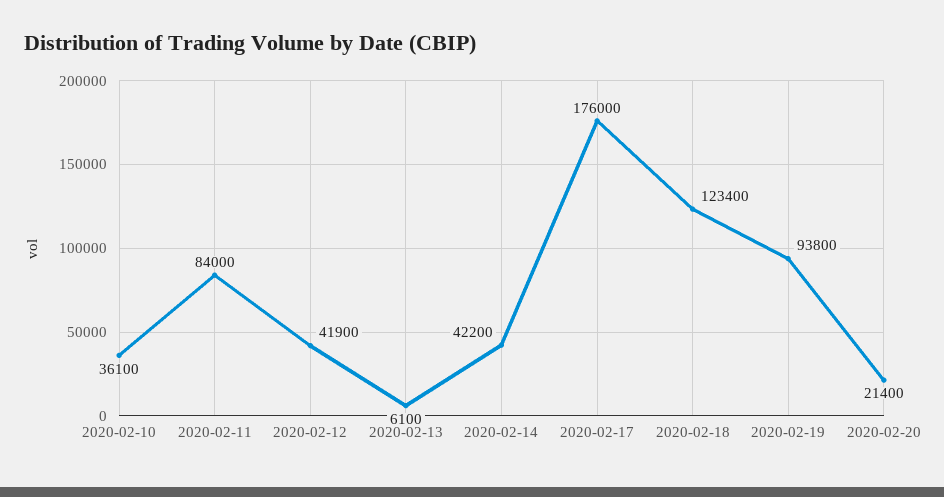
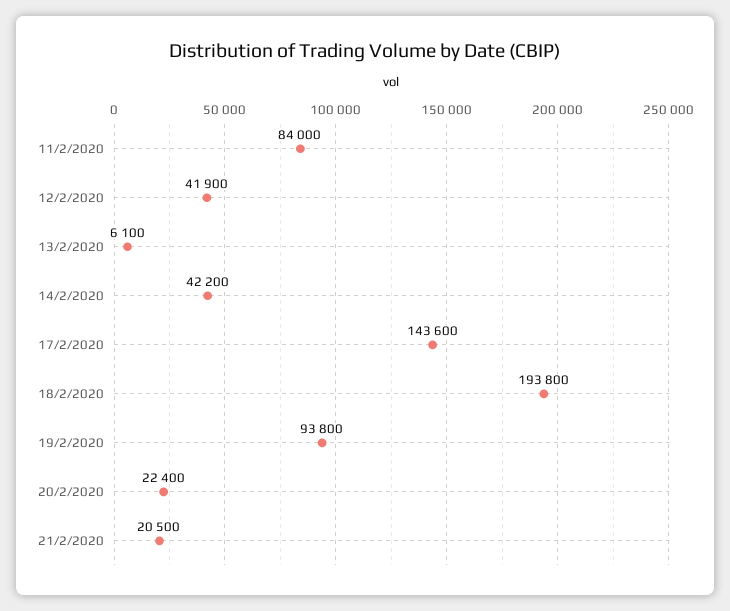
2020-02-10: 36100 -> none
2020-02-17: 176000 -> 143600
2020-02-18: 123400 -> 193800
2020-02-20: 21400 -> 22400
21/2/2020: none -> 20500

